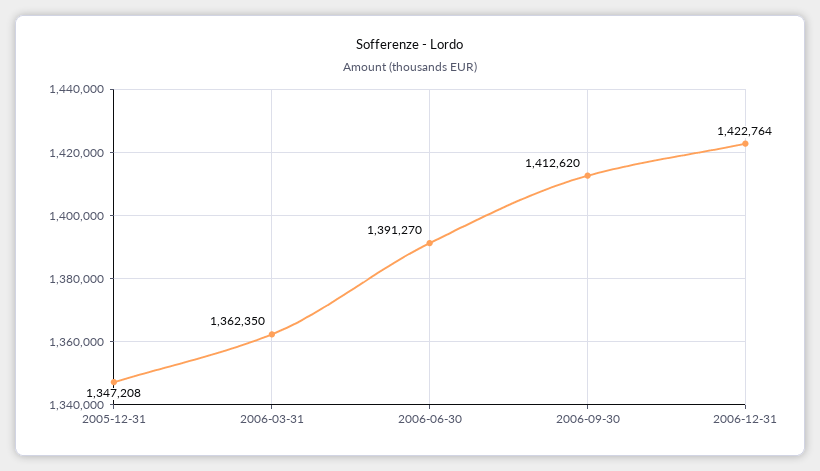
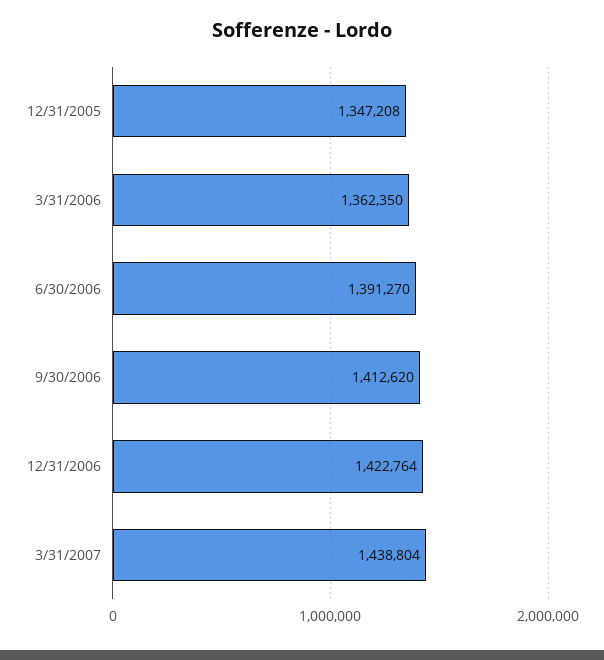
3/31/2007: none -> 1438804

